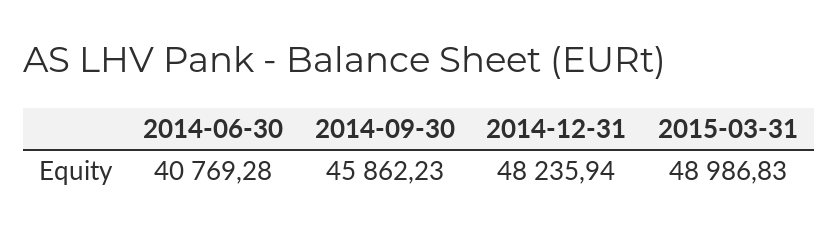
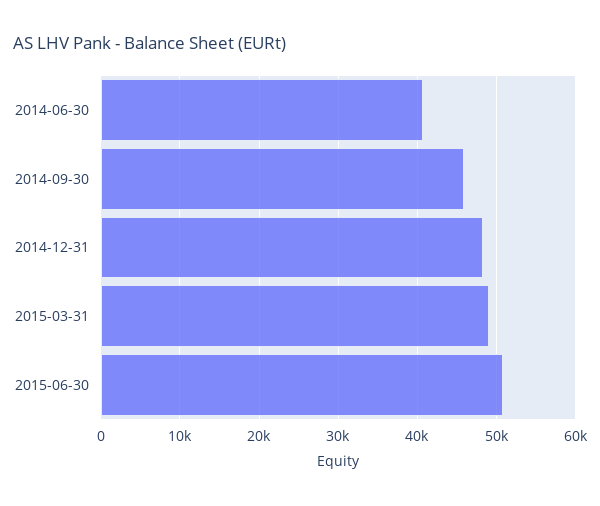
2015-06-30: none -> 51000

